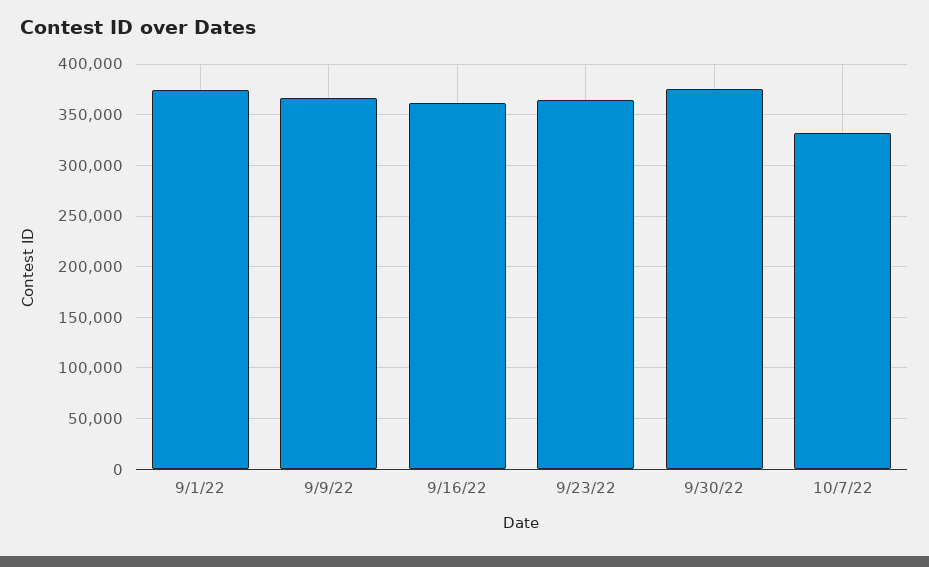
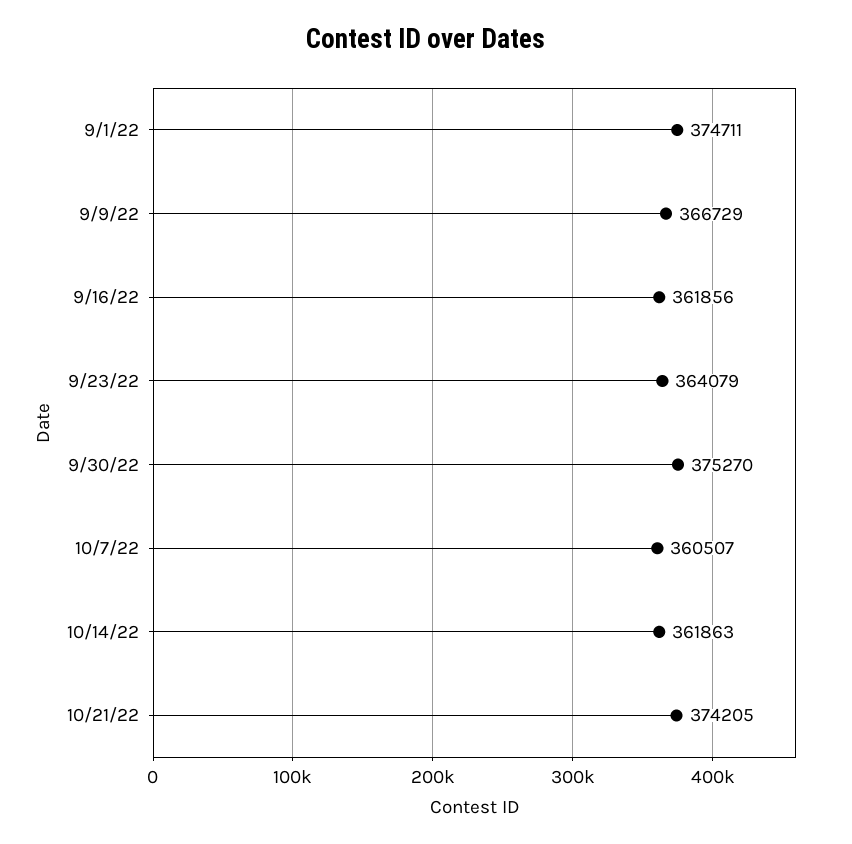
10/7/22: 330000 -> 360507
10/14/22: none -> 361863
10/21/22: none -> 374205

